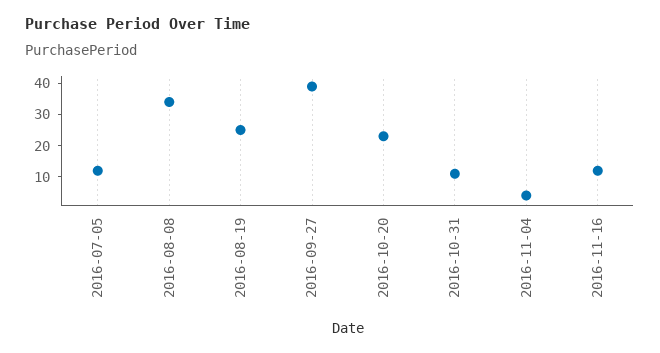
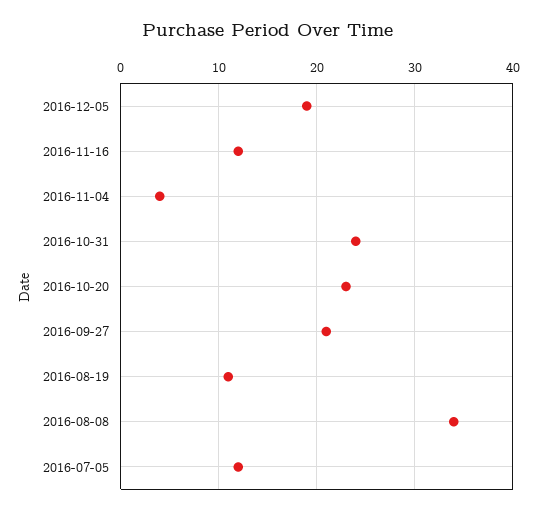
2016-08-19: 25 -> 11
2016-09-27: 40 -> 21
2016-10-31: 10 -> 24
2016-12-05: none -> 19

